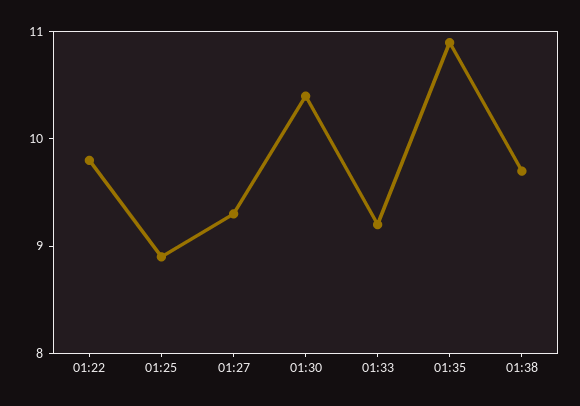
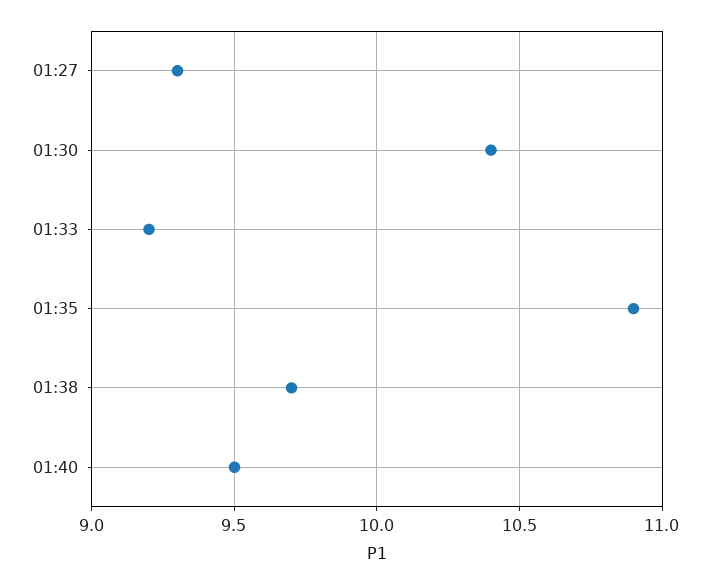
01:22: 9.8 -> none
01:25: 8.9 -> none
01:40: none -> 9.5

